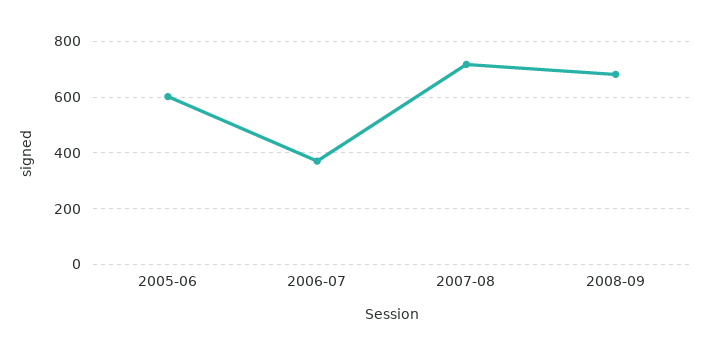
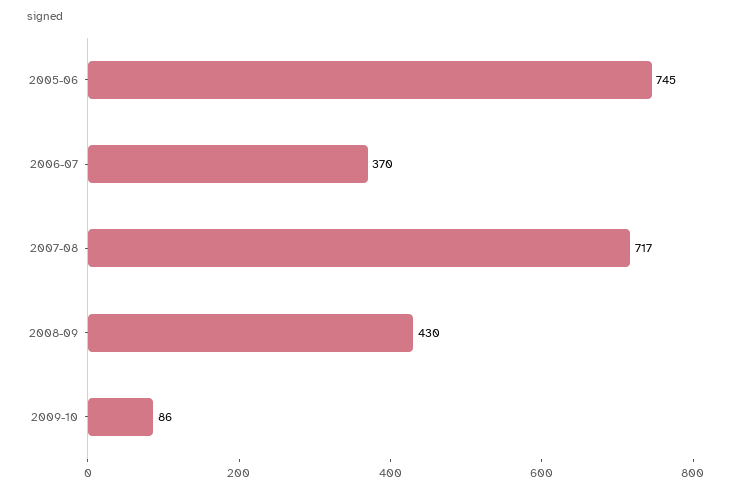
2005-06: 600 -> 745
2008-09: 675 -> 430
2009-10: none -> 86

